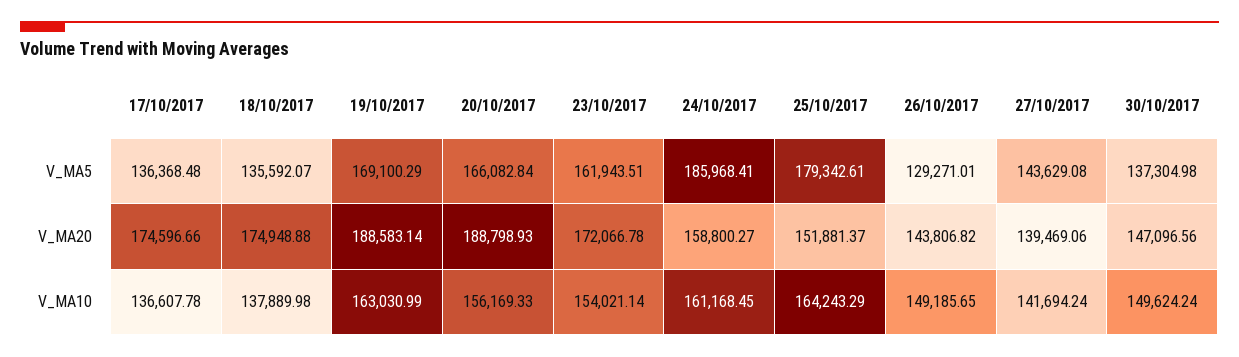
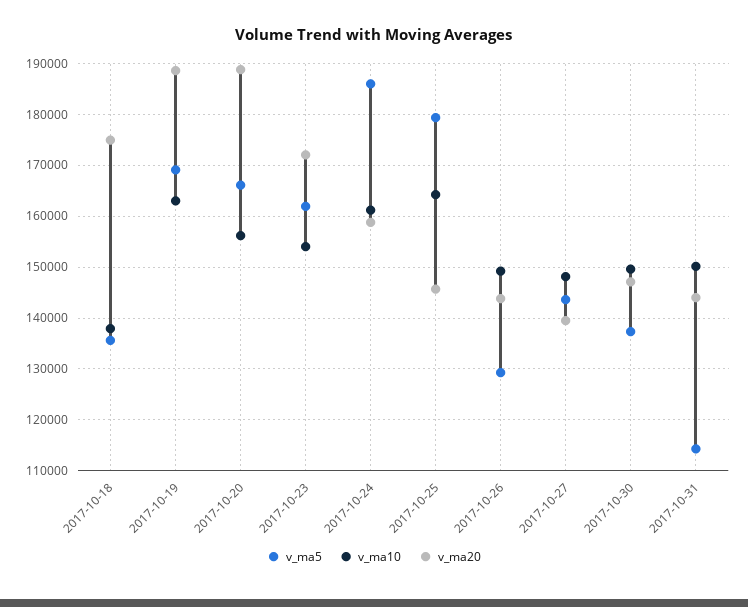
V_MA5, 17/10/2017: 136368.48 -> none
V_MA20, 17/10/2017: 174596.66 -> none
V_MA20, 25/10/2017: 151881.37 -> 146000
V_MA10, 17/10/2017: 136607.78 -> none
V_MA10, 27/10/2017: 141694.24 -> 148000
V_MA5, 2017-10-31: none -> 114000
V_MA10, 2017-10-31: none -> 150000
V_MA20, 2017-10-31: none -> 144000

